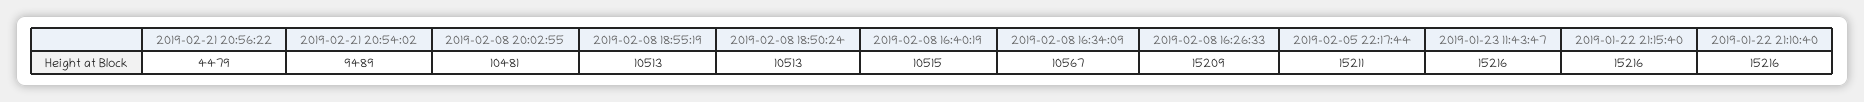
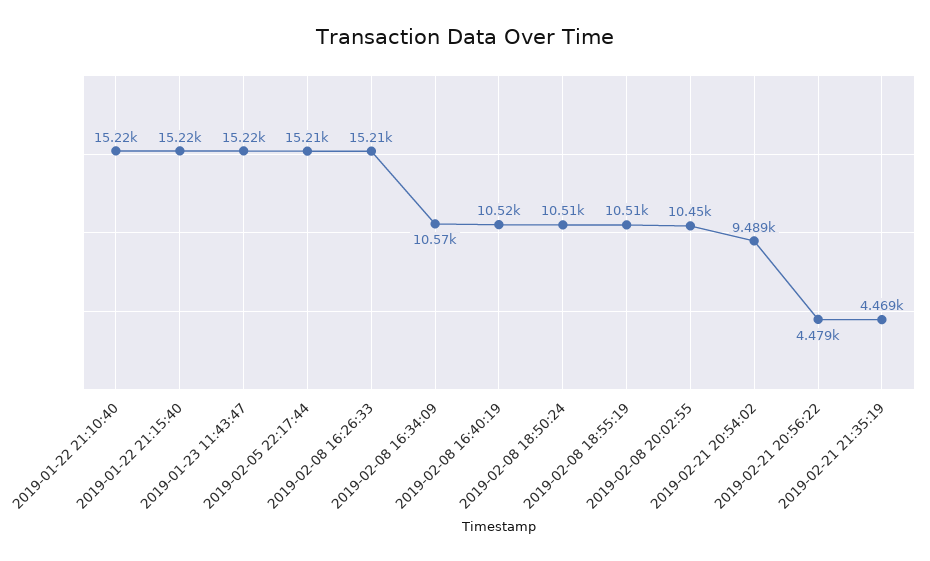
2019-02-08 20:02:55: 10481 -> 10450
2019-02-21 21:35:19: none -> 4469

